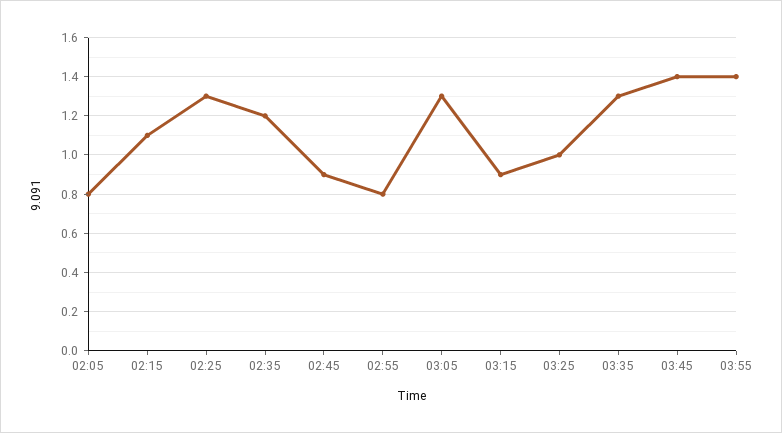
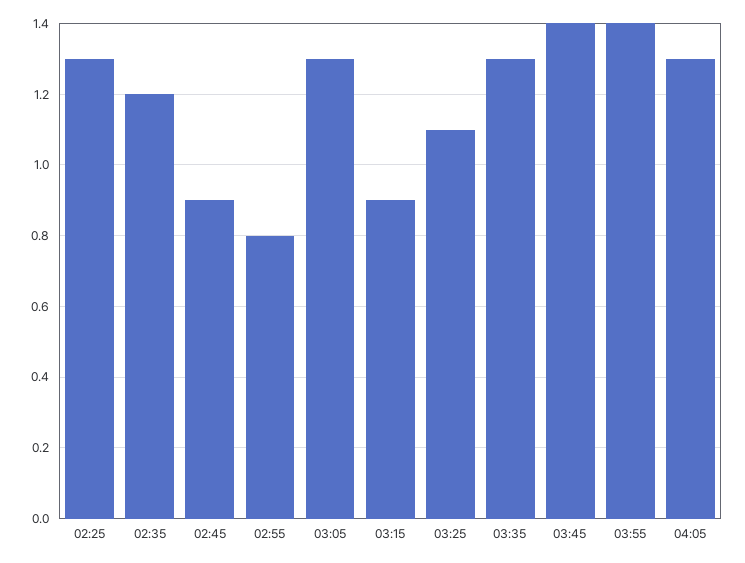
02:05: 0.8 -> none
02:15: 1.1 -> none
03:25: 1 -> 1.1
04:05: none -> 1.3

